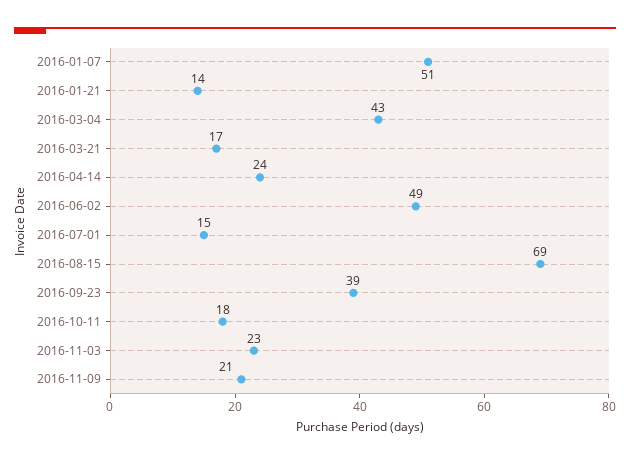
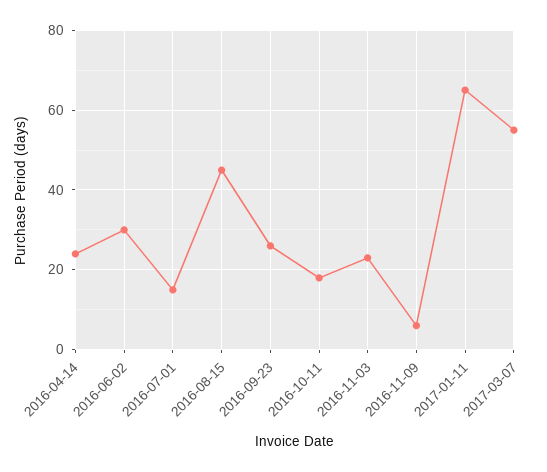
2016-01-07: 51 -> none
2016-01-21: 14 -> none
2016-03-04: 43 -> none
2016-03-21: 17 -> none
2016-06-02: 49 -> 30
2016-08-15: 69 -> 45
2016-09-23: 39 -> 25
2016-11-09: 21 -> 5
2017-01-11: none -> 65
2017-03-07: none -> 55

